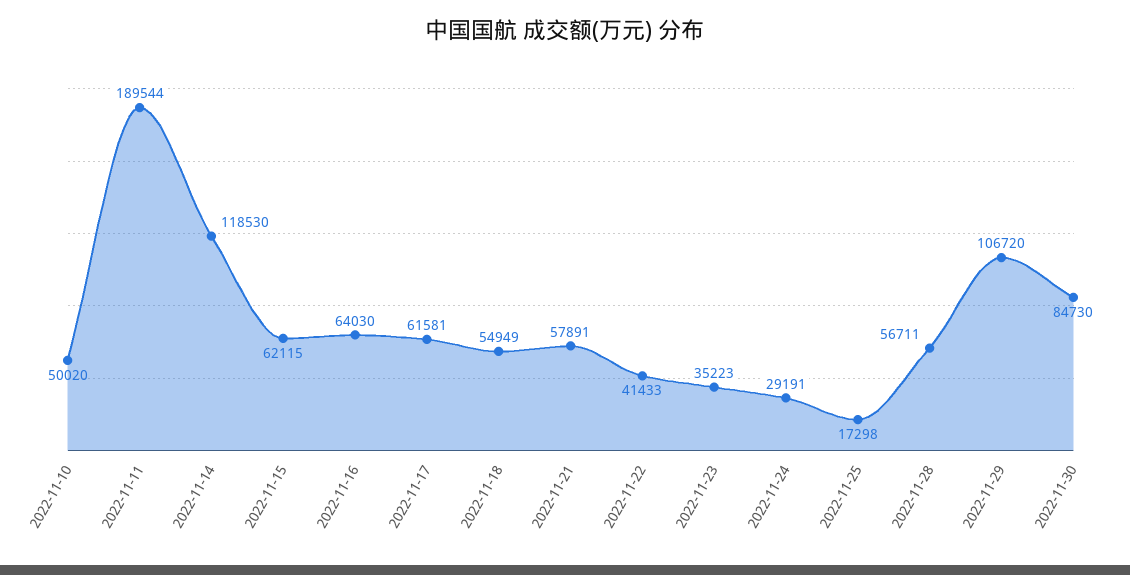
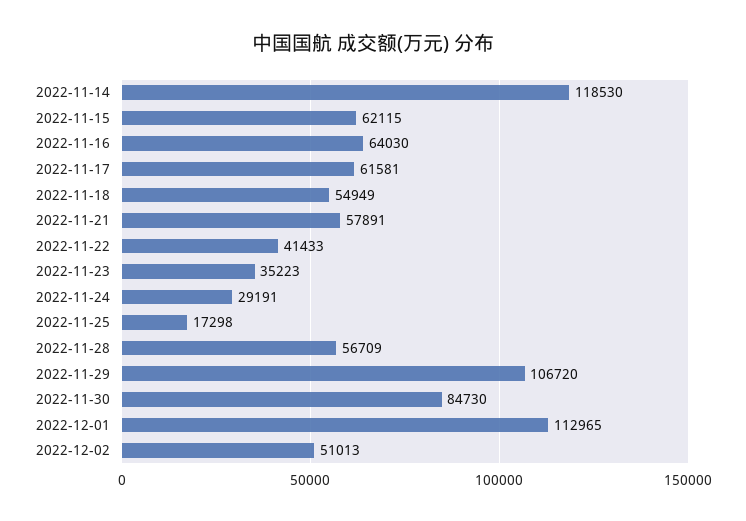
2022-11-10: 50020 -> none
2022-11-11: 189544 -> none
2022-11-28: 56711 -> 56709
2022-12-01: none -> 112965
2022-12-02: none -> 51013

